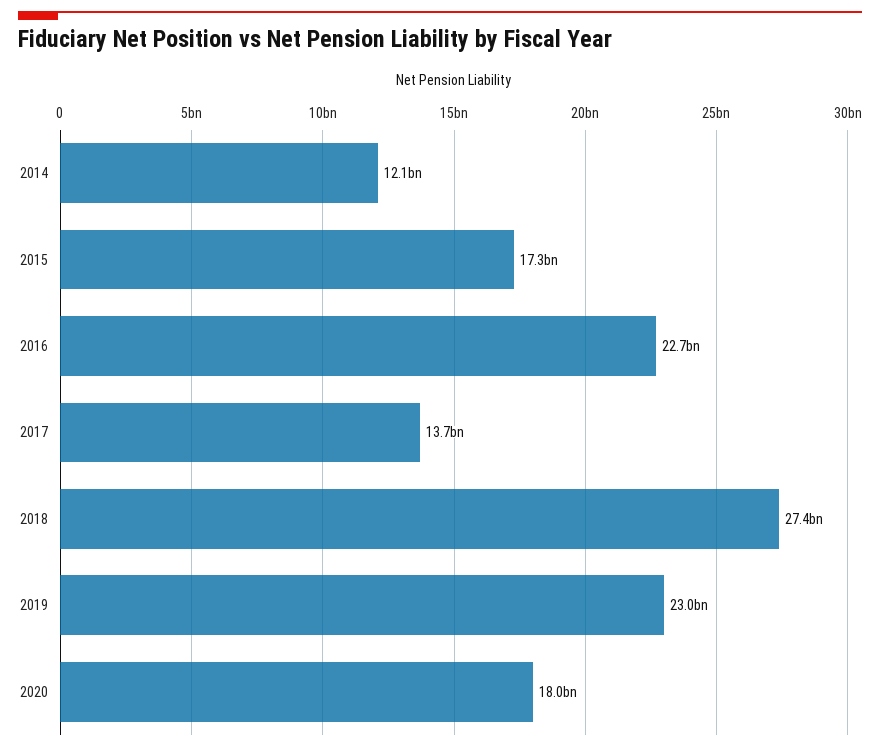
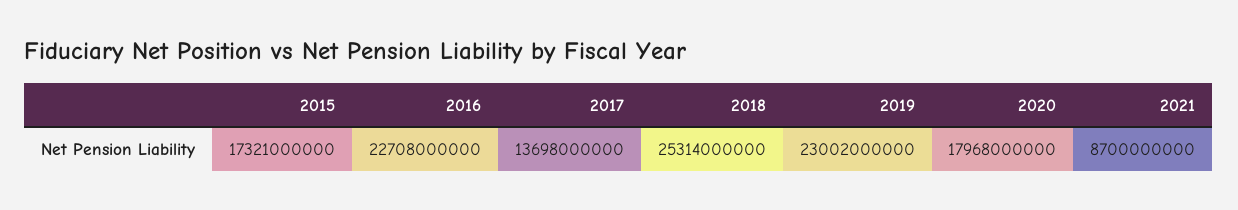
2014: 12100000000 -> none
2018: 27400000000 -> 25314000000
2021: none -> 8700000000

